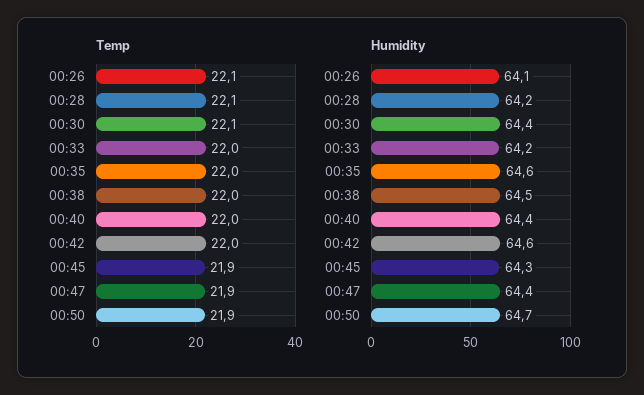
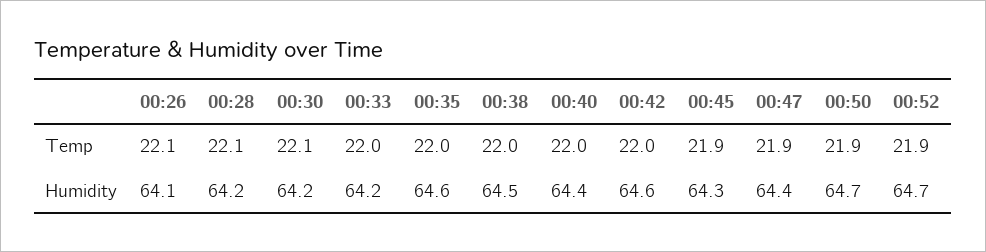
Humidity, 00:30: 64.4 -> 64.2
Temp, 00:52: none -> 21.9
Humidity, 00:52: none -> 64.7

